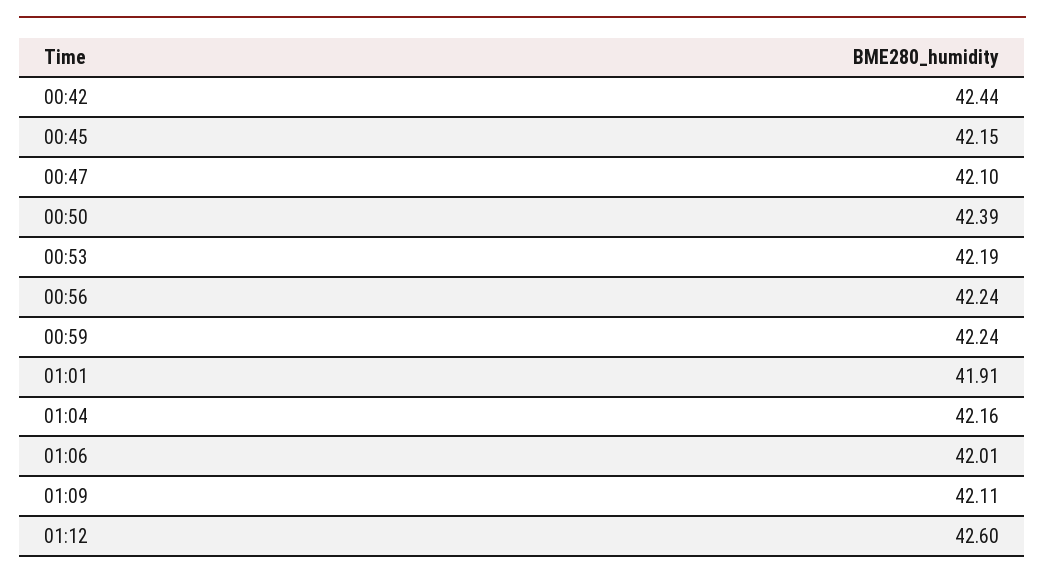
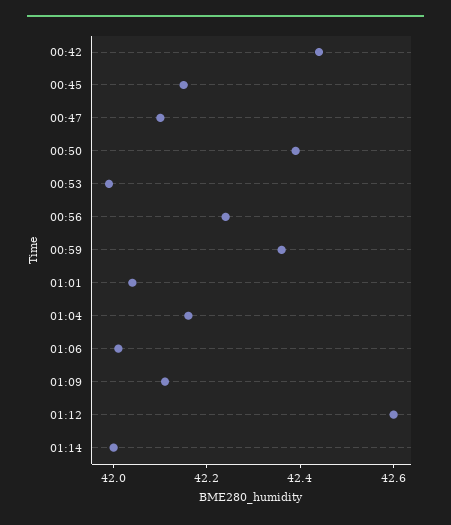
00:53: 42.19 -> 42
00:59: 42.24 -> 42.35
01:01: 41.91 -> 42.05
01:14: none -> 42

